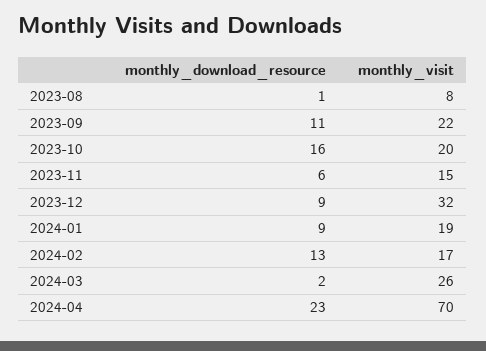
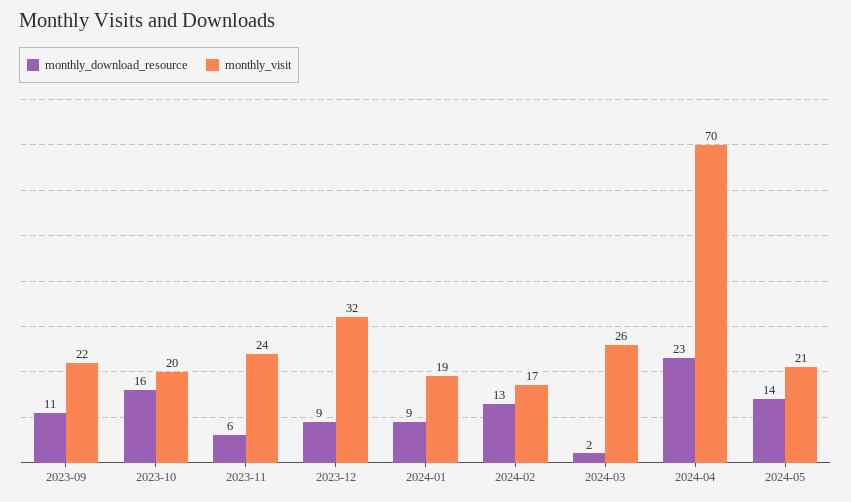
monthly_download_resource, 2023-08: 1 -> none
monthly_visit, 2023-08: 8 -> none
monthly_visit, 2023-11: 15 -> 24
monthly_download_resource, 2024-05: none -> 14
monthly_visit, 2024-05: none -> 21

